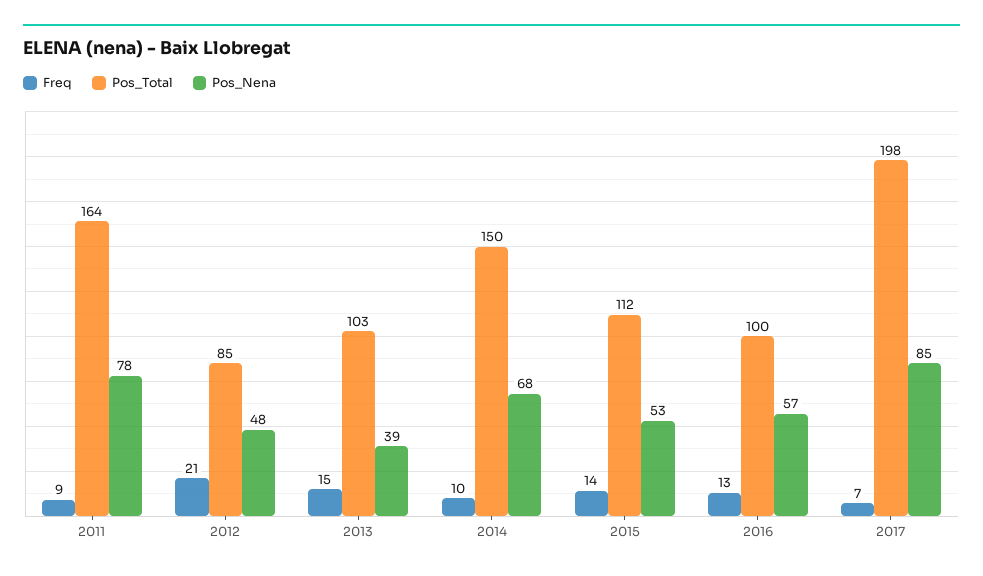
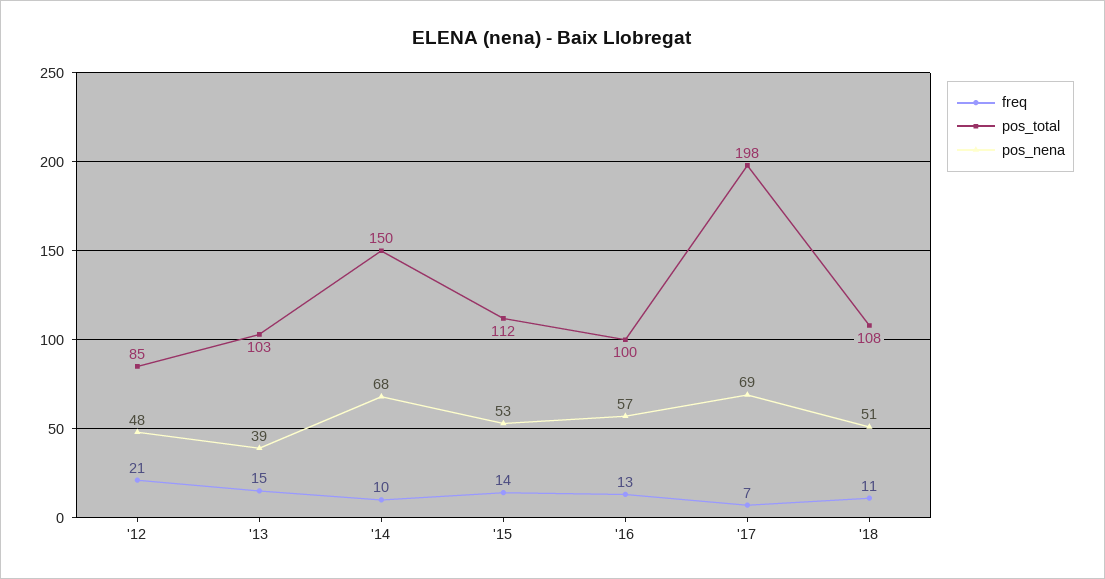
Freq, 2011: 9 -> none
Pos_Total, 2011: 164 -> none
Pos_Nena, 2011: 78 -> none
Pos_Nena, 2017: 85 -> 69
Freq, '18: none -> 11
Pos_Total, '18: none -> 108
Pos_Nena, '18: none -> 51

